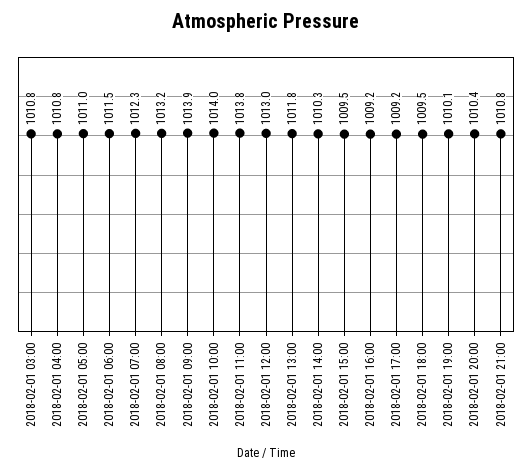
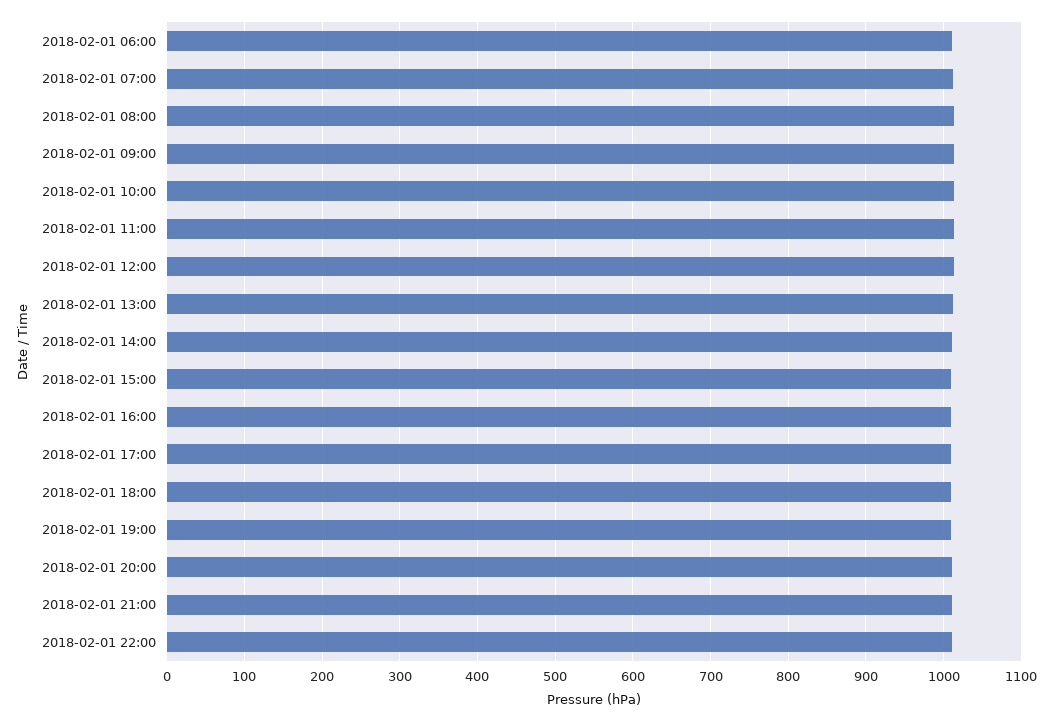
2018-02-01 03:00: 1010.8 -> none
2018-02-01 04:00: 1010.8 -> none
2018-02-01 05:00: 1011 -> none
2018-02-01 22:00: none -> 1010

